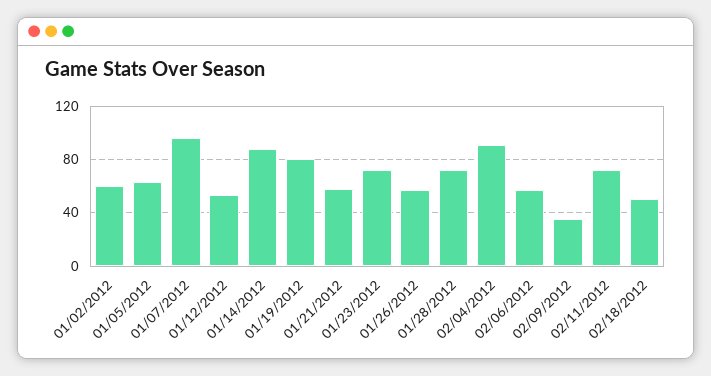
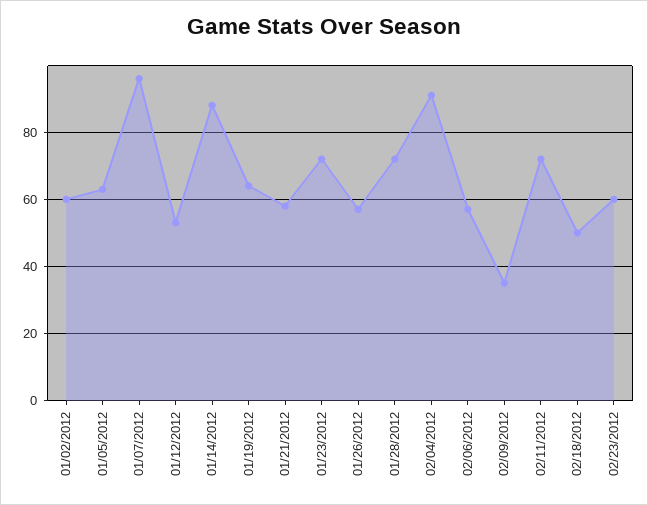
01/19/2012: 80 -> 65
02/23/2012: none -> 60

